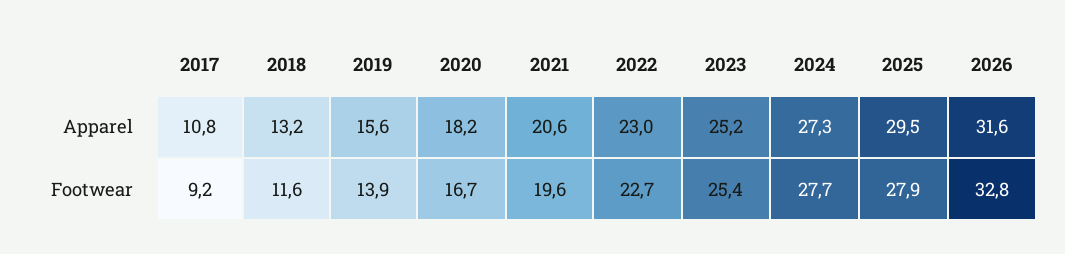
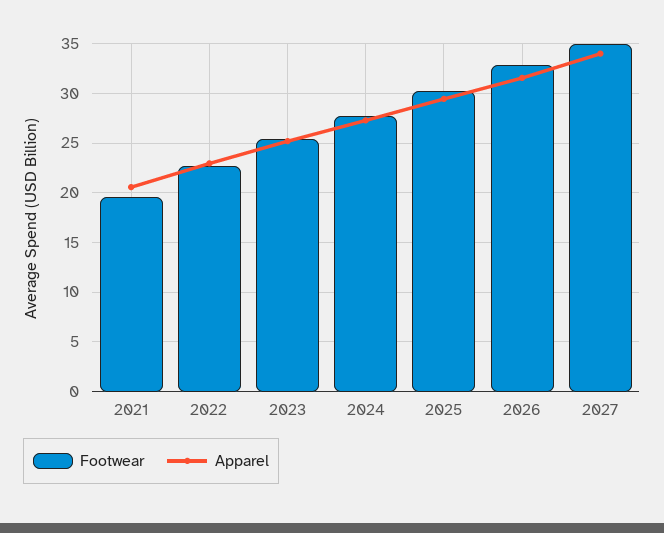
Apparel, 2017: 10.8 -> none
Apparel, 2018: 13.2 -> none
Apparel, 2019: 15.6 -> none
Apparel, 2020: 18.2 -> none
Footwear, 2017: 9.2 -> none
Footwear, 2018: 11.6 -> none
Footwear, 2019: 13.9 -> none
Footwear, 2020: 16.7 -> none
Footwear, 2025: 27.9 -> 30
Footwear, 2027: none -> 35
Apparel, 2027: none -> 34

